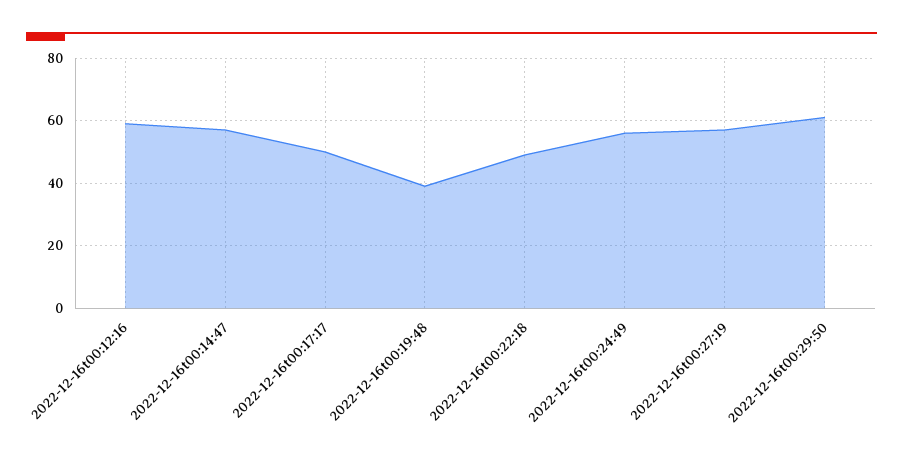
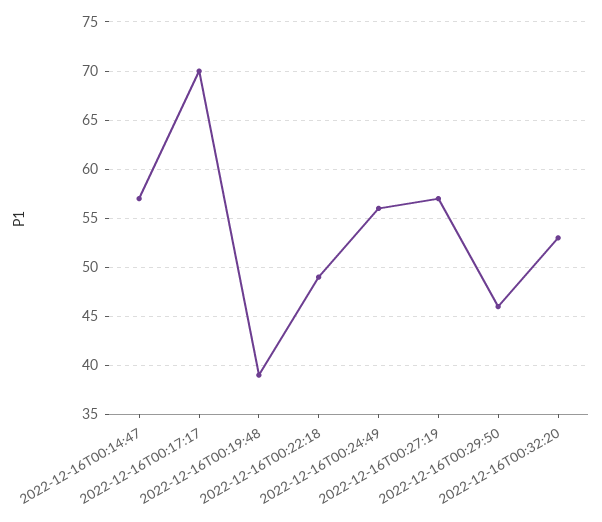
2022-12-16t00:12:16: 60 -> none
2022-12-16t00:17:17: 50 -> 70
2022-12-16t00:29:50: 60 -> 46
2022-12-16T00:32:20: none -> 53

